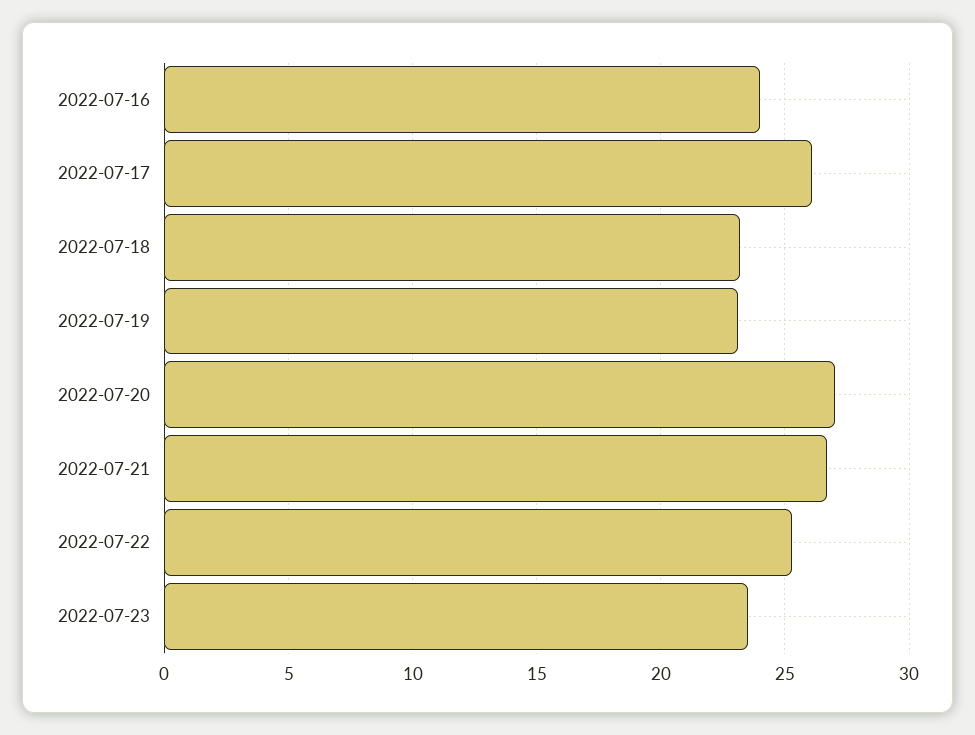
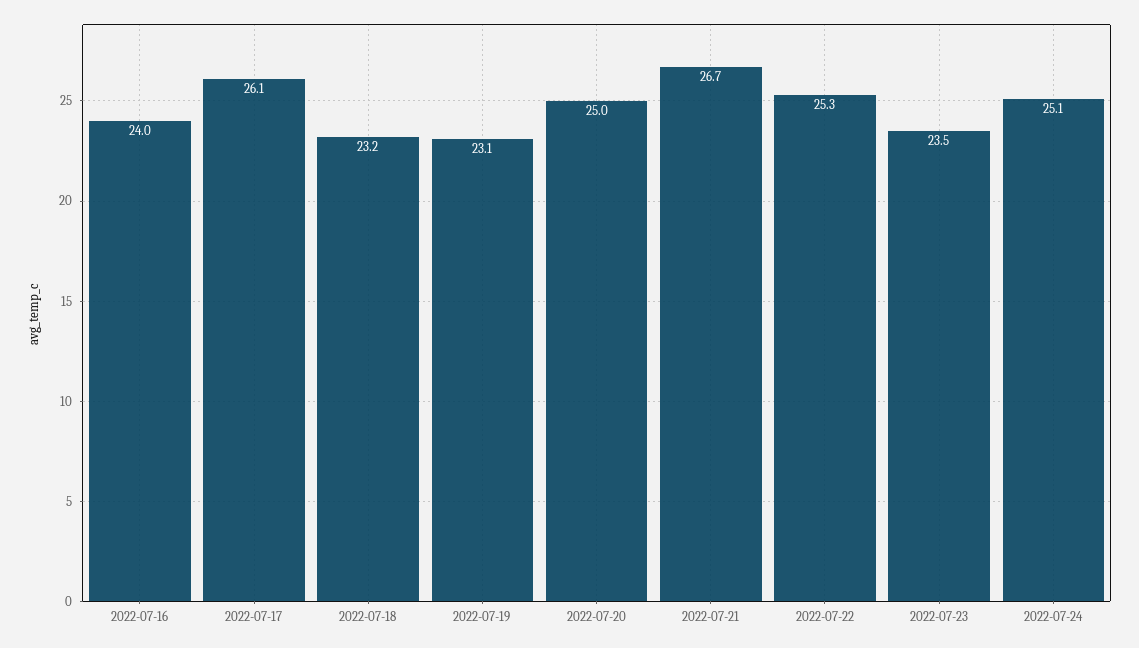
2022-07-20: 27 -> 25
2022-07-24: none -> 25.1

